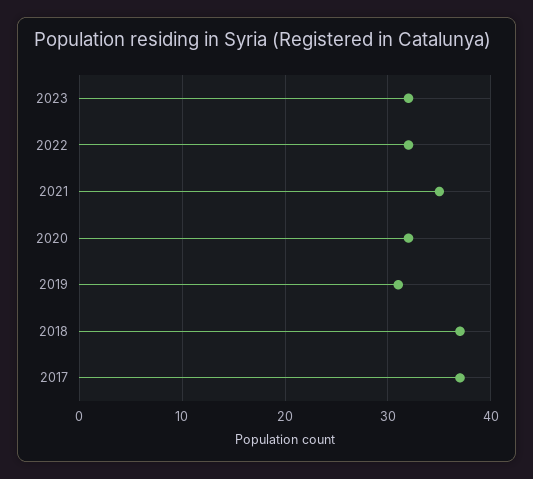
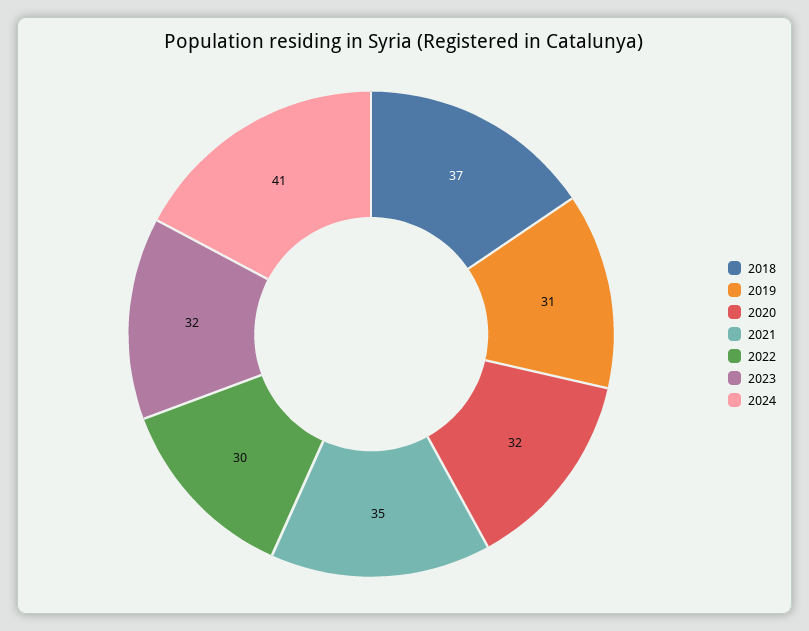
2022: 32 -> 30
2017: 37 -> none
2024: none -> 41

